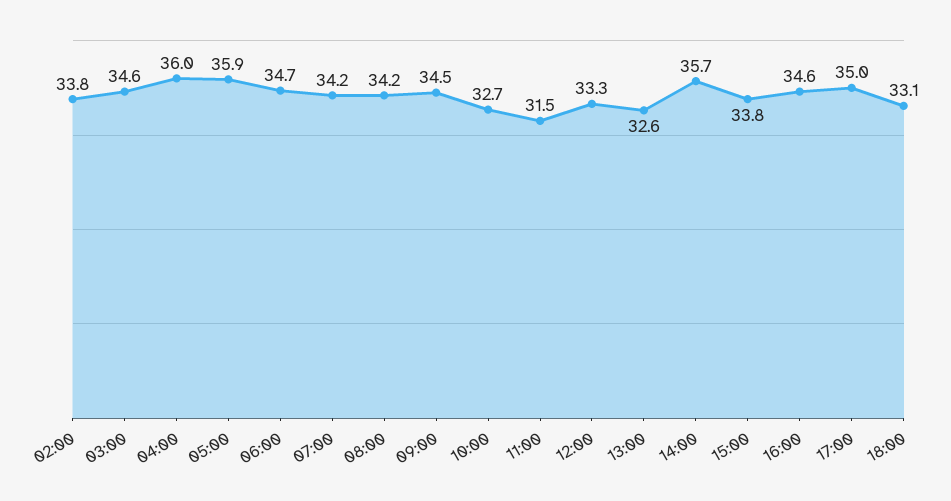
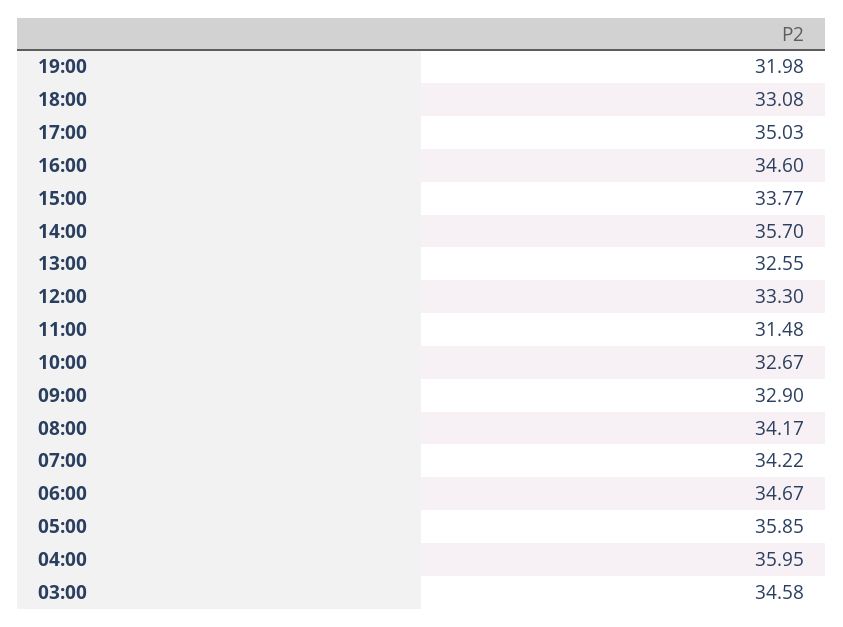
02:00: 33.8 -> none
09:00: 34.5 -> 32.9
19:00: none -> 31.98

